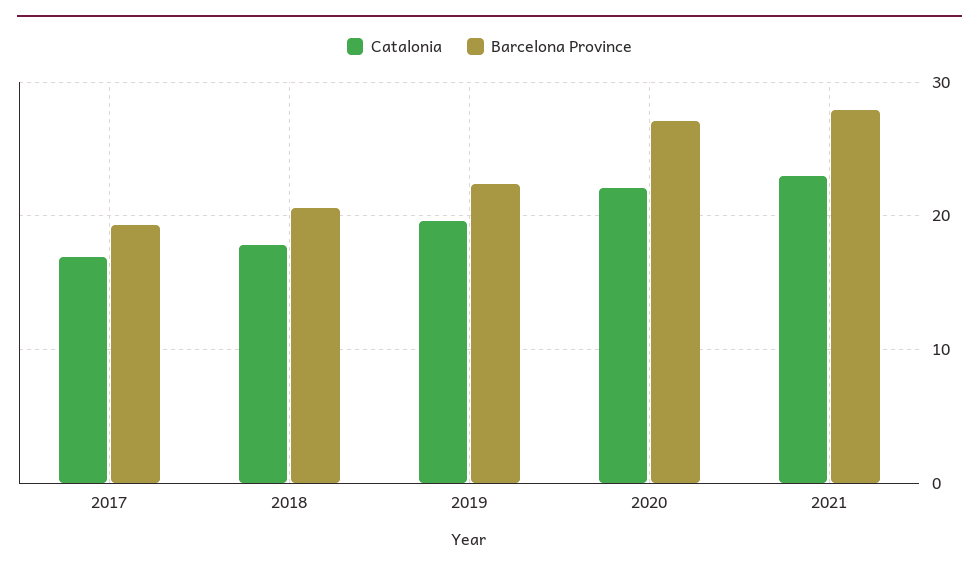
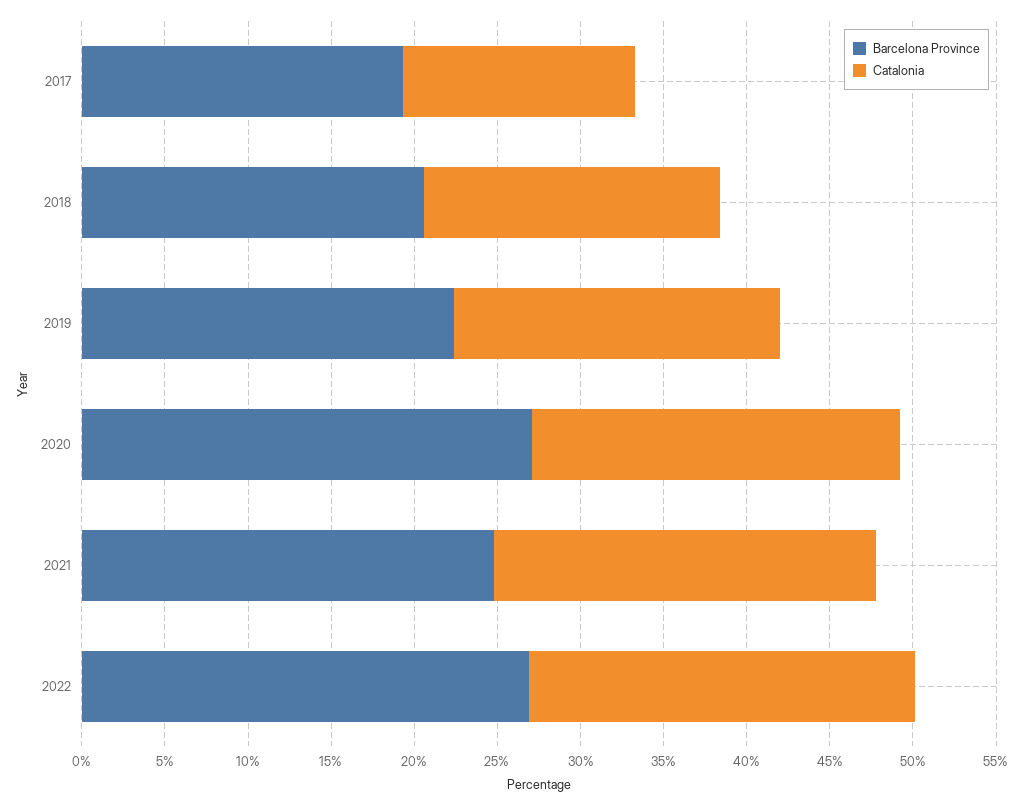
Catalonia, 2017: 17 -> 14
Barcelona Province, 2021: 28 -> 25
Barcelona Province, 2022: none -> 27
Catalonia, 2022: none -> 23

